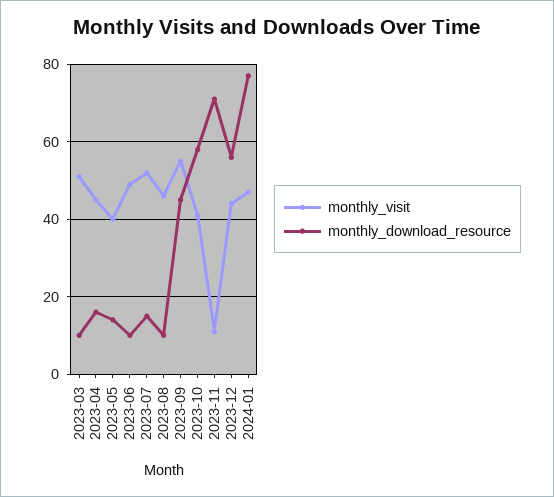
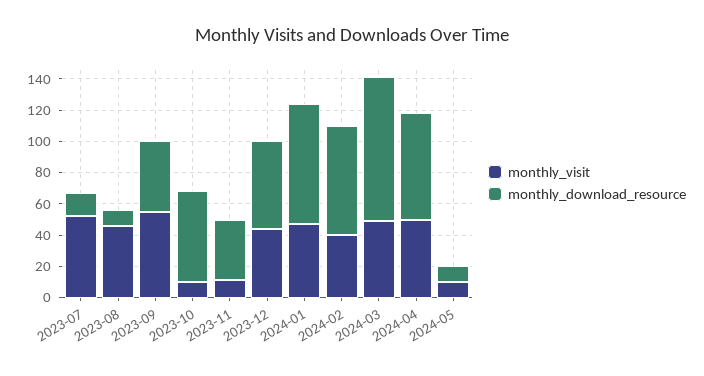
monthly_visit, 2023-03: 50 -> none
monthly_download_resource, 2023-03: 10 -> none
monthly_visit, 2023-04: 45 -> none
monthly_download_resource, 2023-04: 15 -> none
monthly_visit, 2023-05: 40 -> none
monthly_download_resource, 2023-05: 15 -> none
monthly_visit, 2023-06: 50 -> none
monthly_download_resource, 2023-06: 10 -> none
monthly_visit, 2023-10: 40 -> 10
monthly_download_resource, 2023-11: 70 -> 40
monthly_visit, 2024-02: none -> 40
monthly_download_resource, 2024-02: none -> 70
monthly_visit, 2024-03: none -> 50
monthly_download_resource, 2024-03: none -> 90
monthly_visit, 2024-04: none -> 50
monthly_download_resource, 2024-04: none -> 70
monthly_visit, 2024-05: none -> 10
monthly_download_resource, 2024-05: none -> 10

